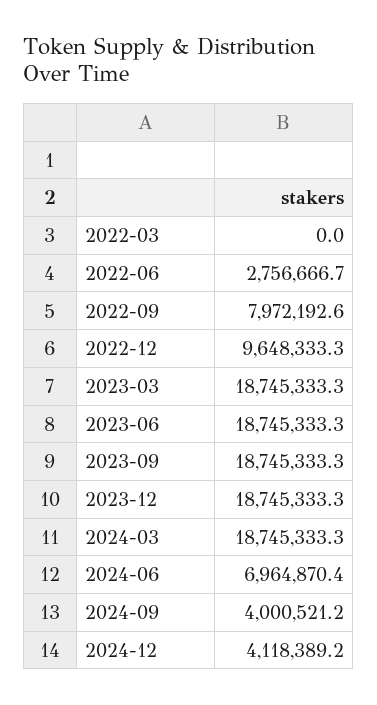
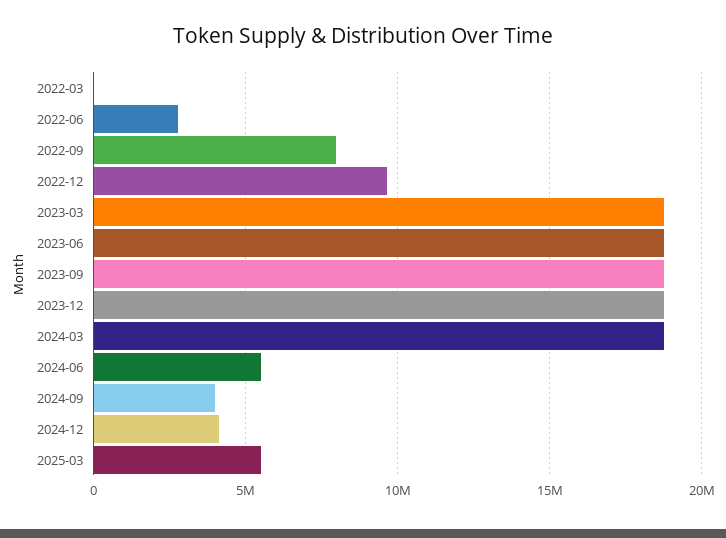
2024-06: 6964870.4 -> 5500000
2025-03: none -> 5500000

